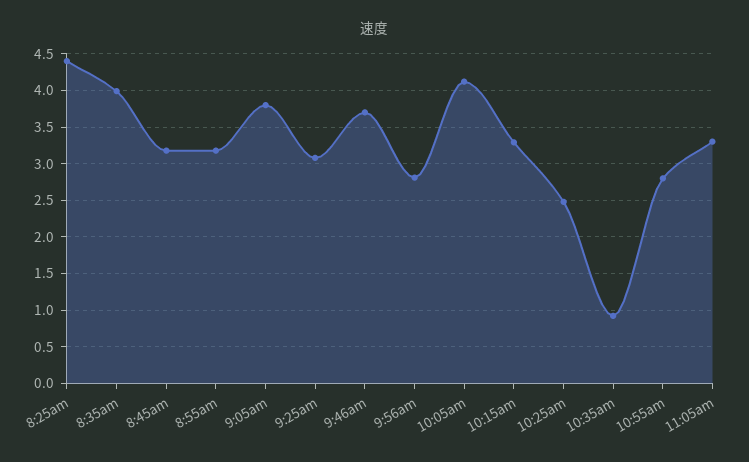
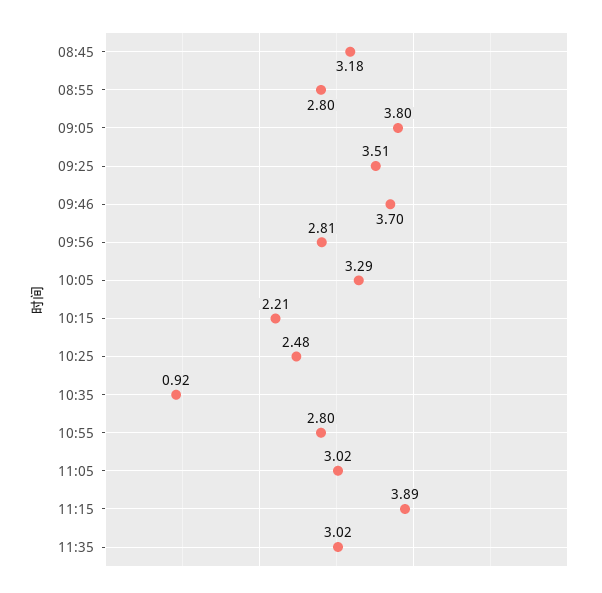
8:25am: 4.4 -> none
8:35am: 4 -> none
8:55am: 3.2 -> 2.8
9:25am: 3.1 -> 3.51
10:05am: 4.1 -> 3.29
10:15am: 3.3 -> 2.21
11:05am: 3.3 -> 3.02
11:15: none -> 3.89
11:35: none -> 3.02

